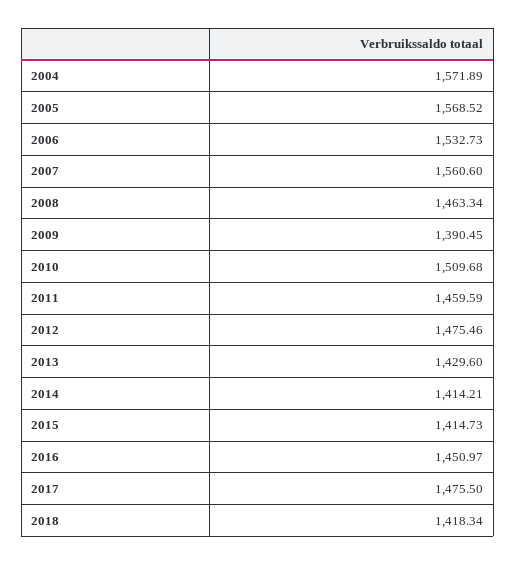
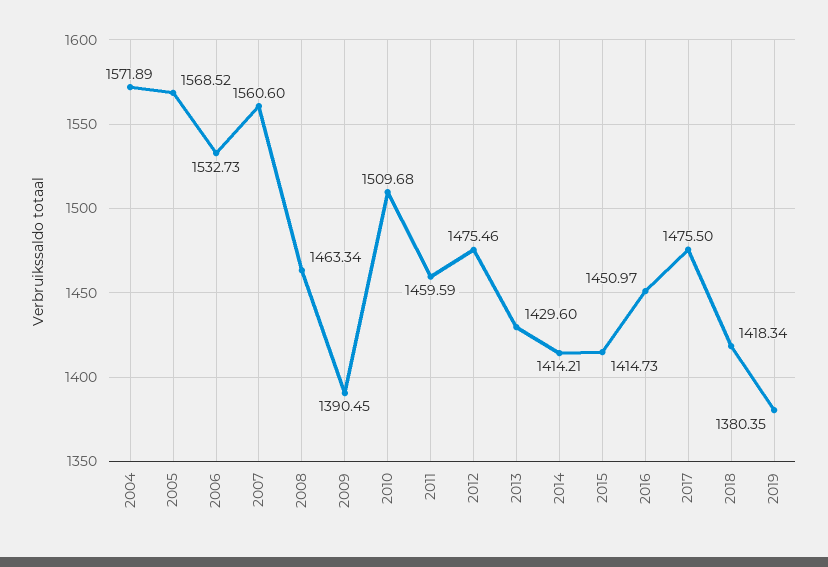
2019: none -> 1380.35

